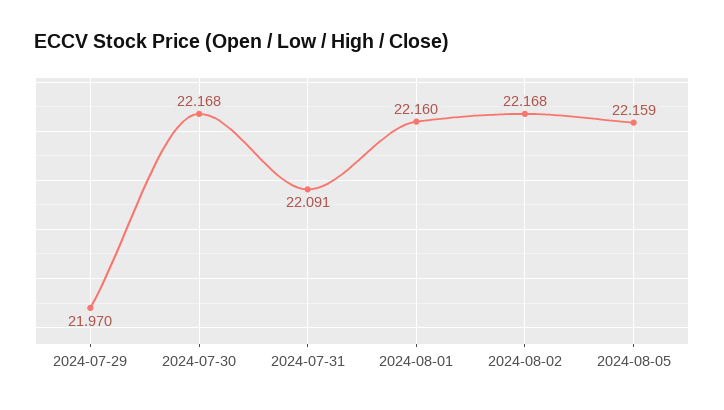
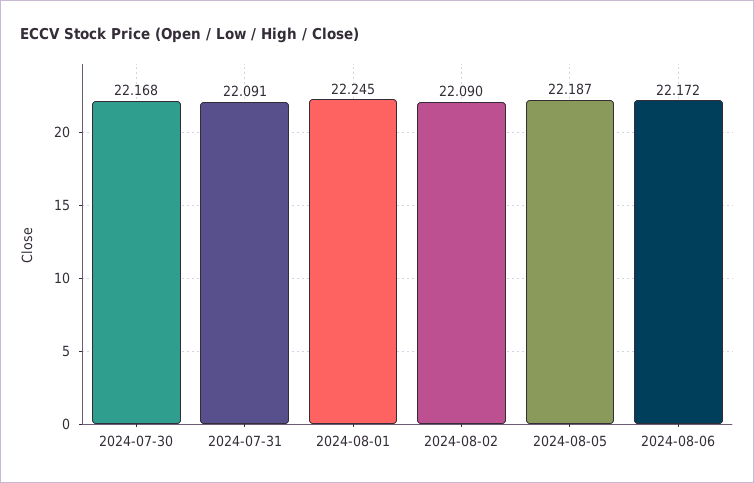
2024-07-29: 21.97 -> none
2024-08-01: 22.16 -> 22.245
2024-08-02: 22.168 -> 22.09
2024-08-05: 22.159 -> 22.187
2024-08-06: none -> 22.172

